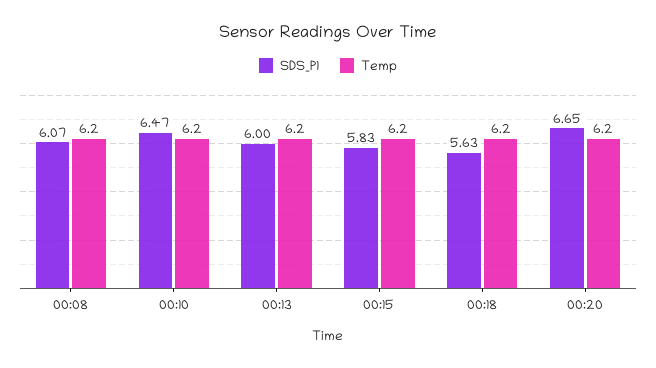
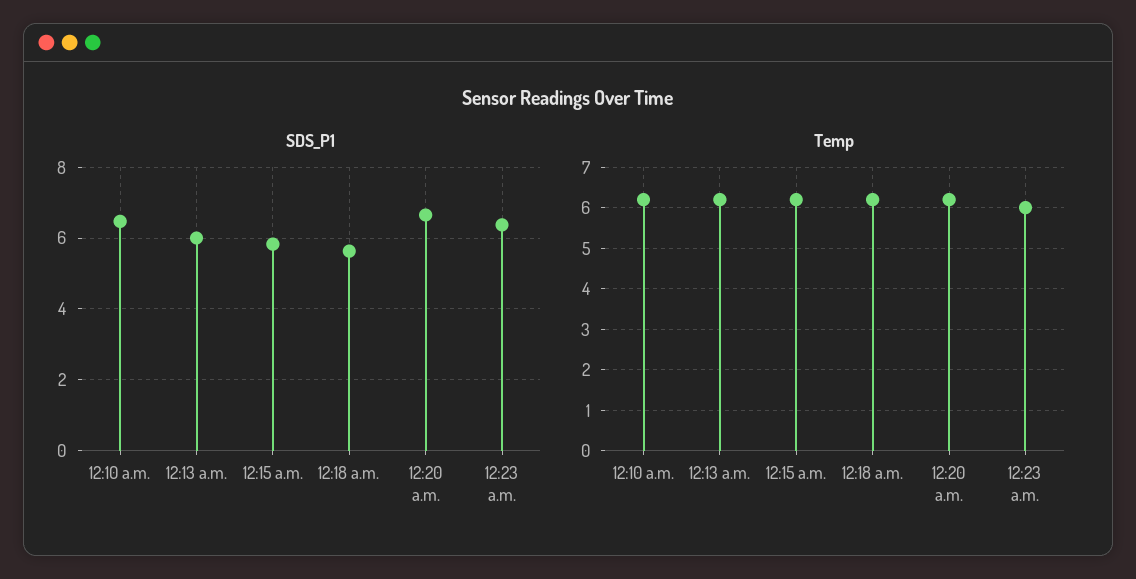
SDS_P1, 00:08: 6.07 -> none
Temp, 00:08: 6.2 -> none
SDS_P1, 12:23 a.m.: none -> 6.4
Temp, 12:23 a.m.: none -> 6

